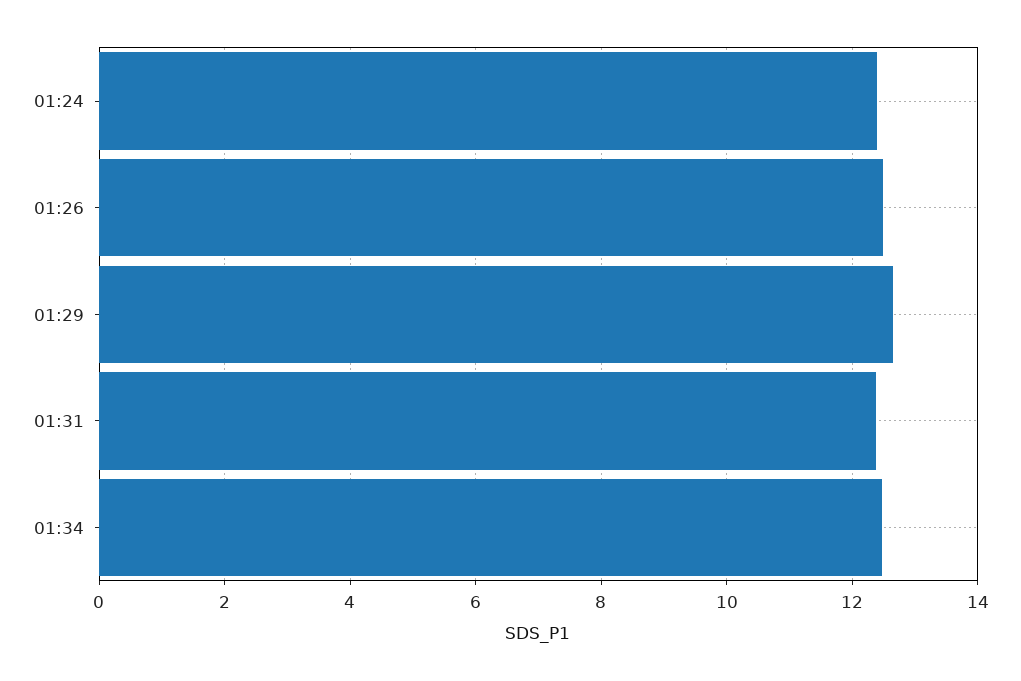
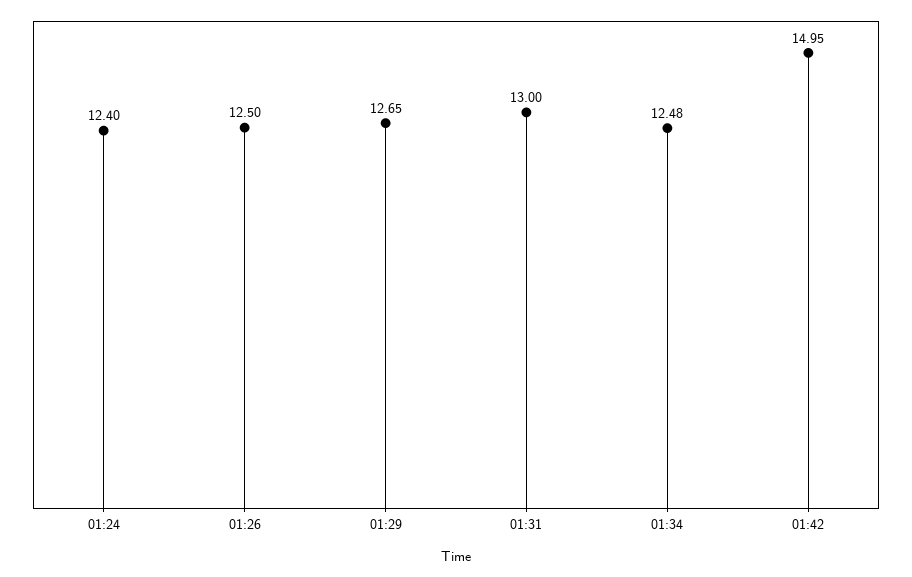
01:31: 12.4 -> 13
01:42: none -> 14.95

